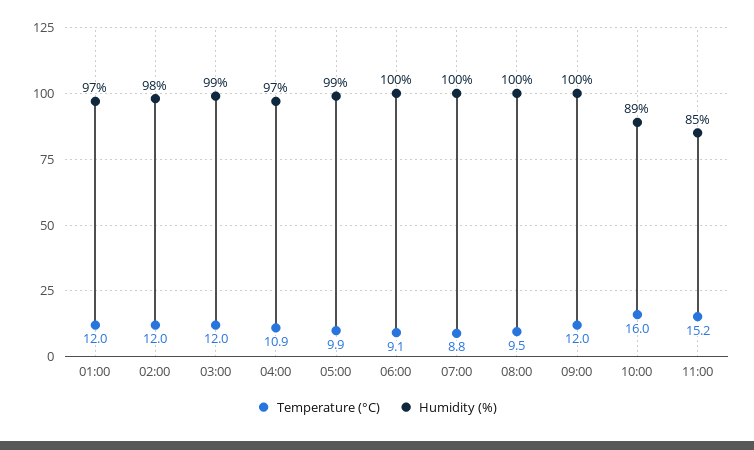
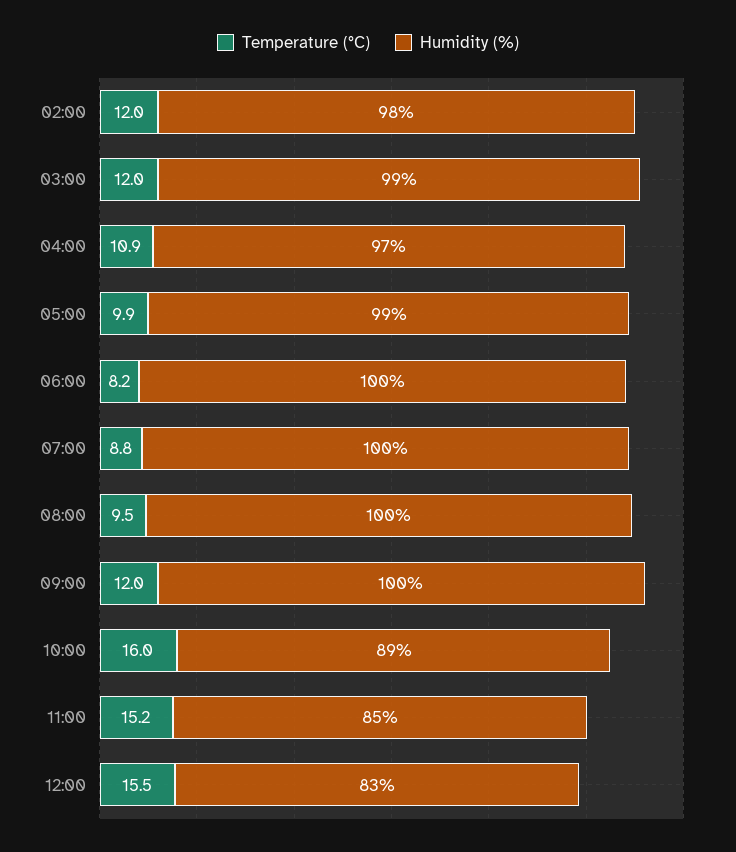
Temperature (°C), 01:00: 12 -> none
Humidity (%), 01:00: 97 -> none
Temperature (°C), 06:00: 9.1 -> 8.2
Temperature (°C), 12:00: none -> 15.5
Humidity (%), 12:00: none -> 83

